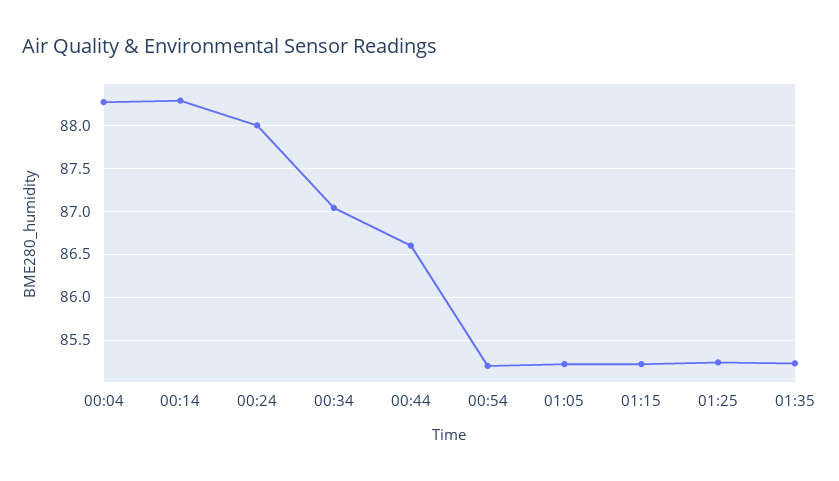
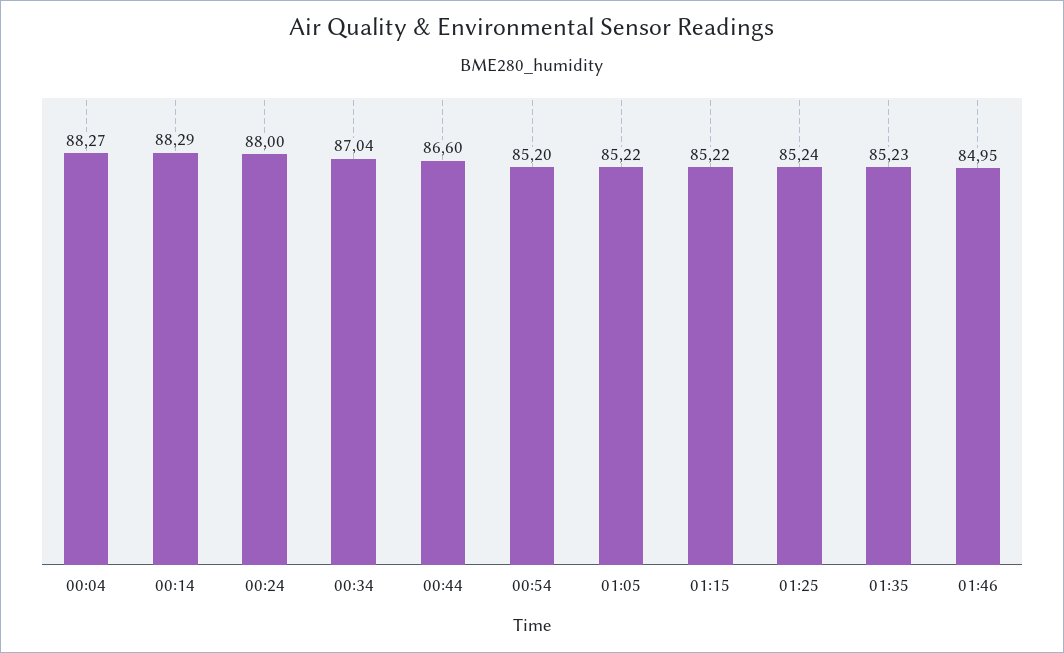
01:46: none -> 84.95

